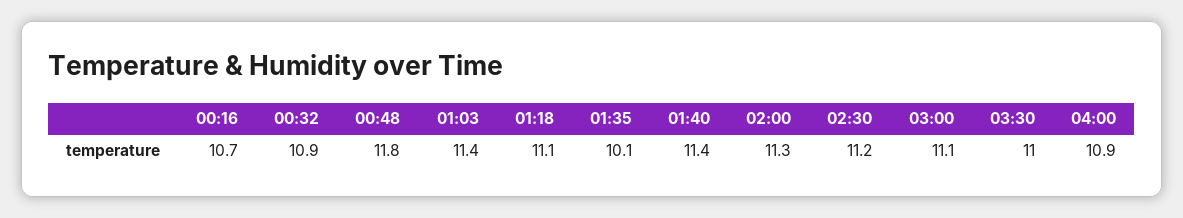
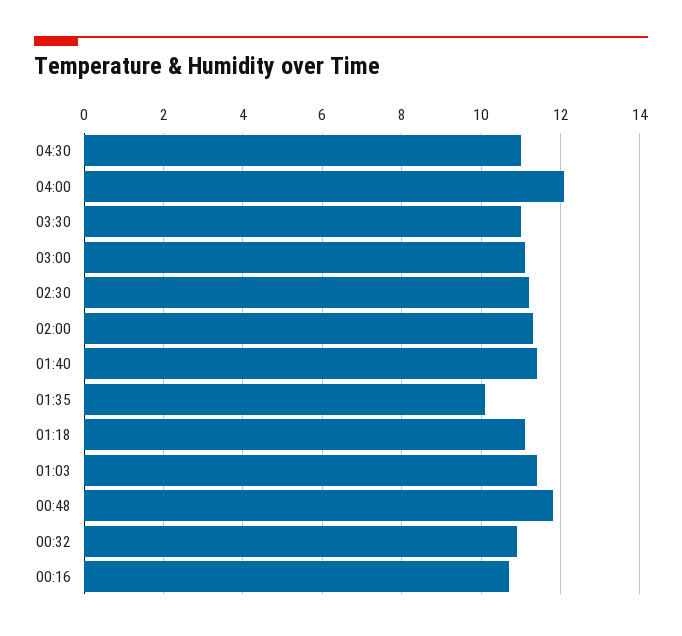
04:00: 10.9 -> 12
04:30: none -> 11

